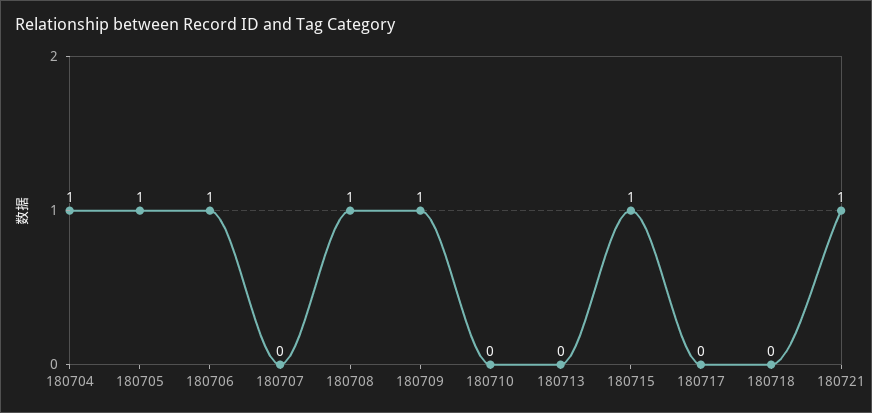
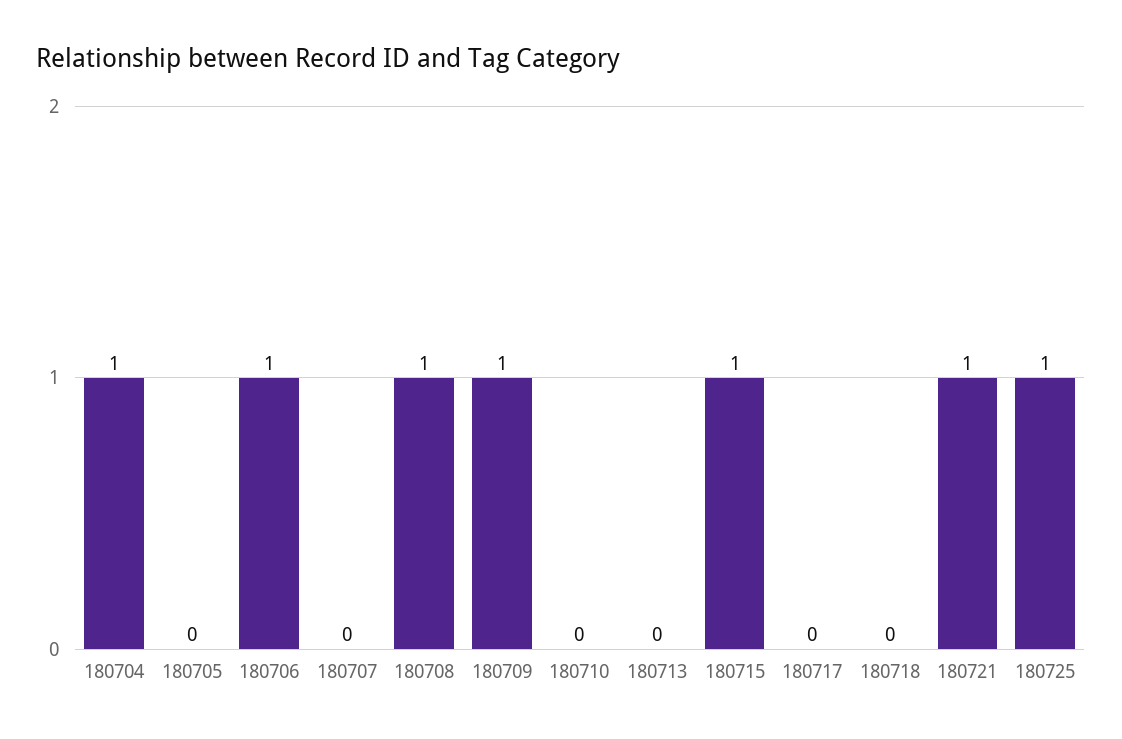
180705: 1 -> 0
180725: none -> 1

